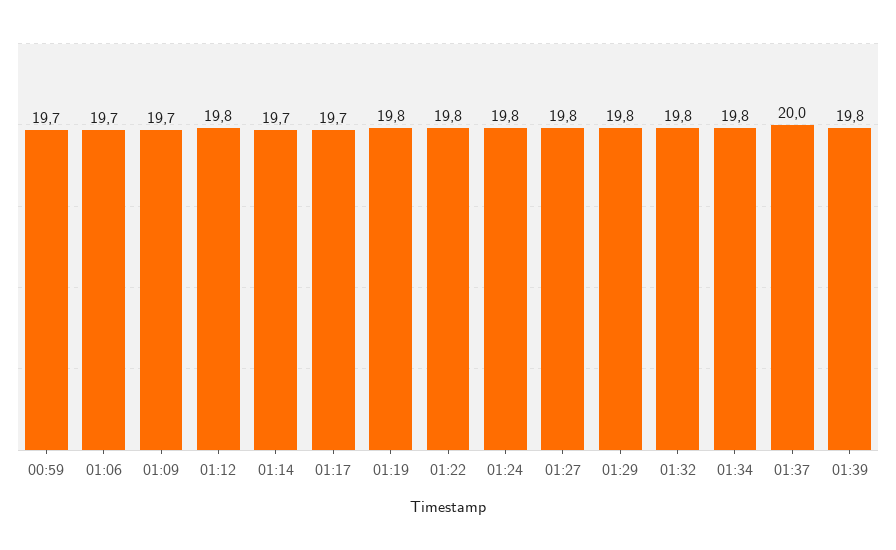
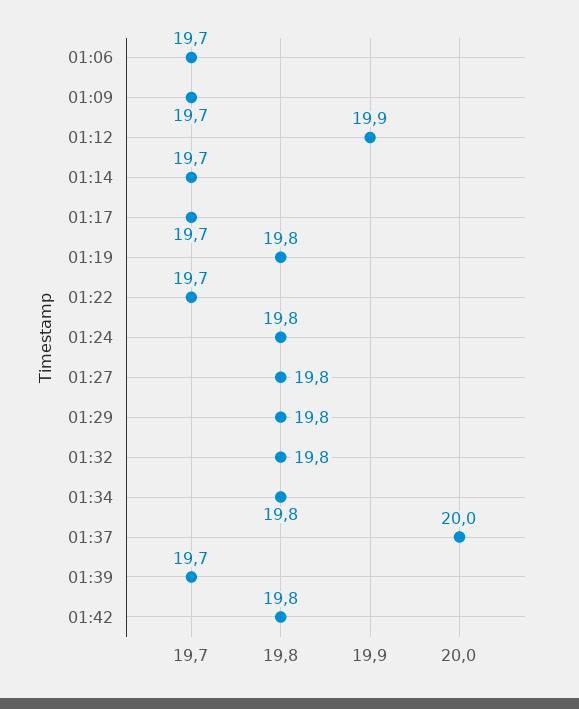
00:59: 19.7 -> none
01:12: 19.8 -> 19.9
01:22: 19.8 -> 19.7
01:39: 19.8 -> 19.7
01:42: none -> 19.8

